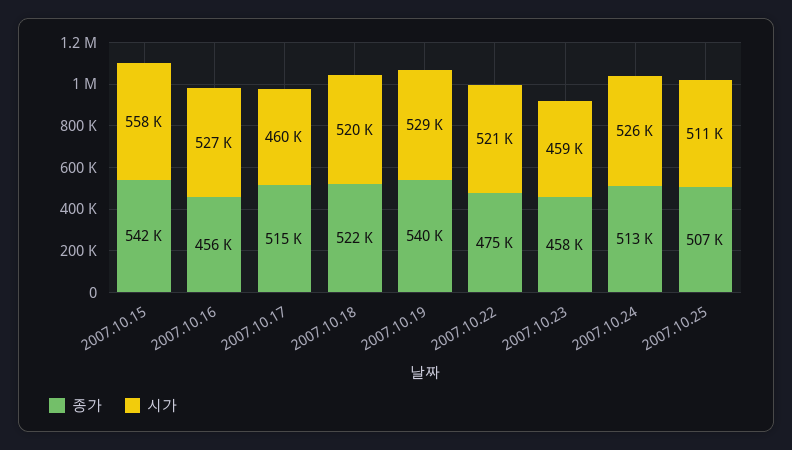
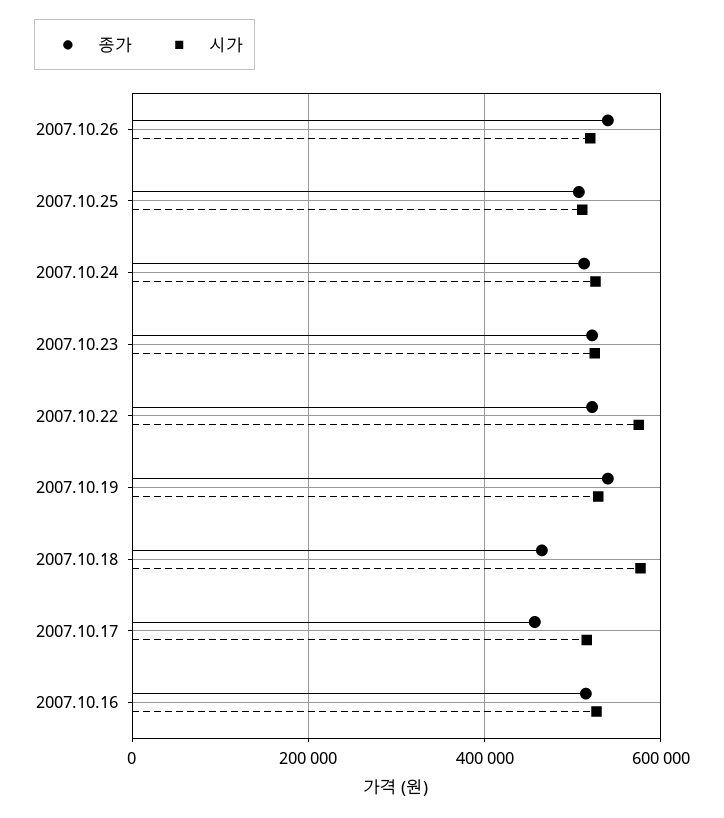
종가, 2007.10.15: 542000 -> none
시가, 2007.10.15: 558000 -> none
종가, 2007.10.16: 456000 -> 520000
종가, 2007.10.17: 515000 -> 460000
시가, 2007.10.17: 460000 -> 520000
종가, 2007.10.18: 522000 -> 460000
시가, 2007.10.18: 520000 -> 580000
종가, 2007.10.22: 475000 -> 520000
시가, 2007.10.22: 521000 -> 580000
종가, 2007.10.23: 458000 -> 520000
시가, 2007.10.23: 459000 -> 520000
종가, 2007.10.26: none -> 540000
시가, 2007.10.26: none -> 520000

